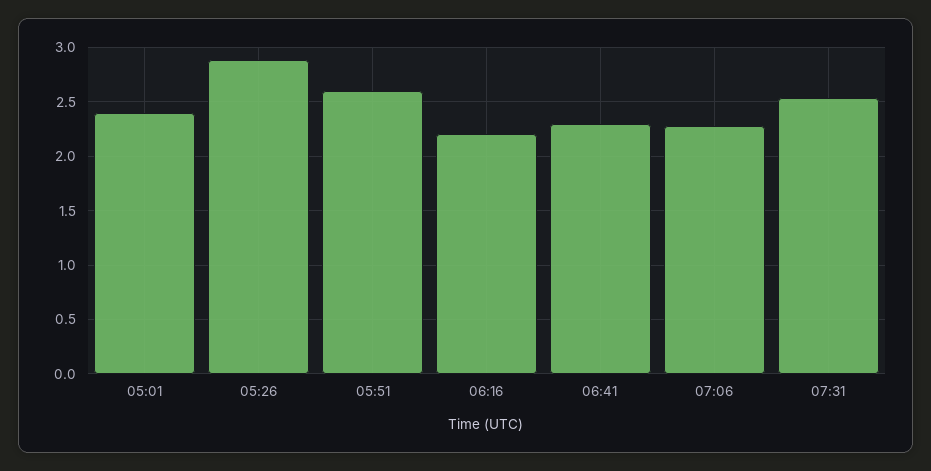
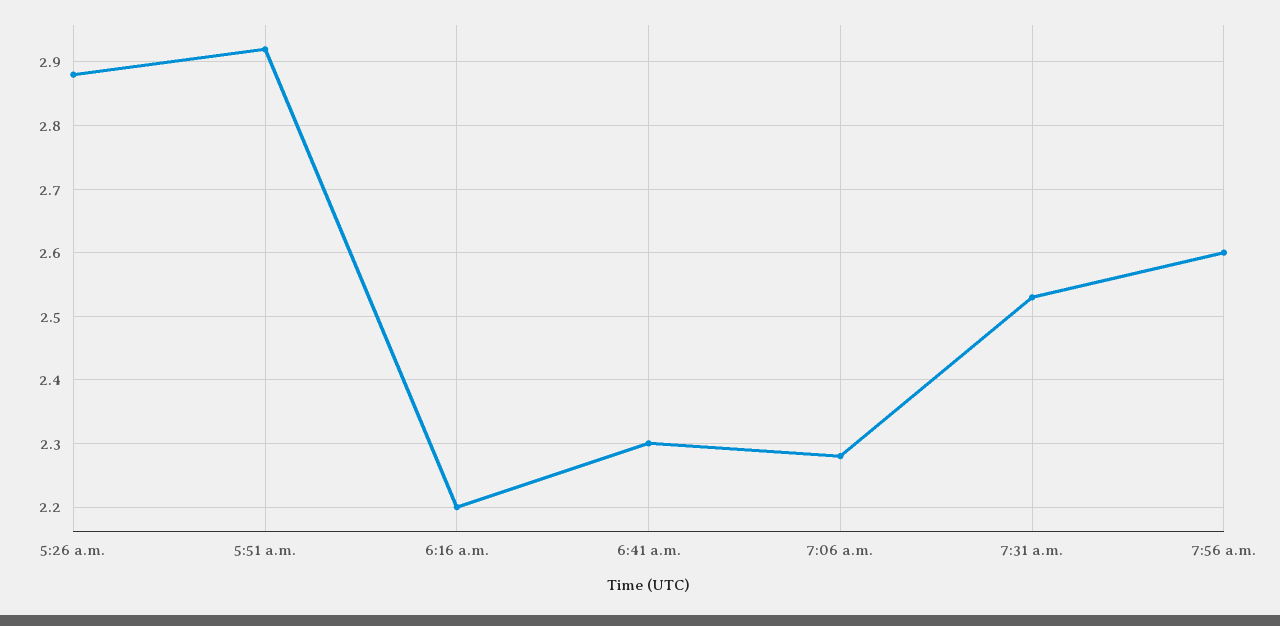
05:01: 2.4 -> none
05:51: 2.6 -> 2.92
7:56 a.m.: none -> 2.6

